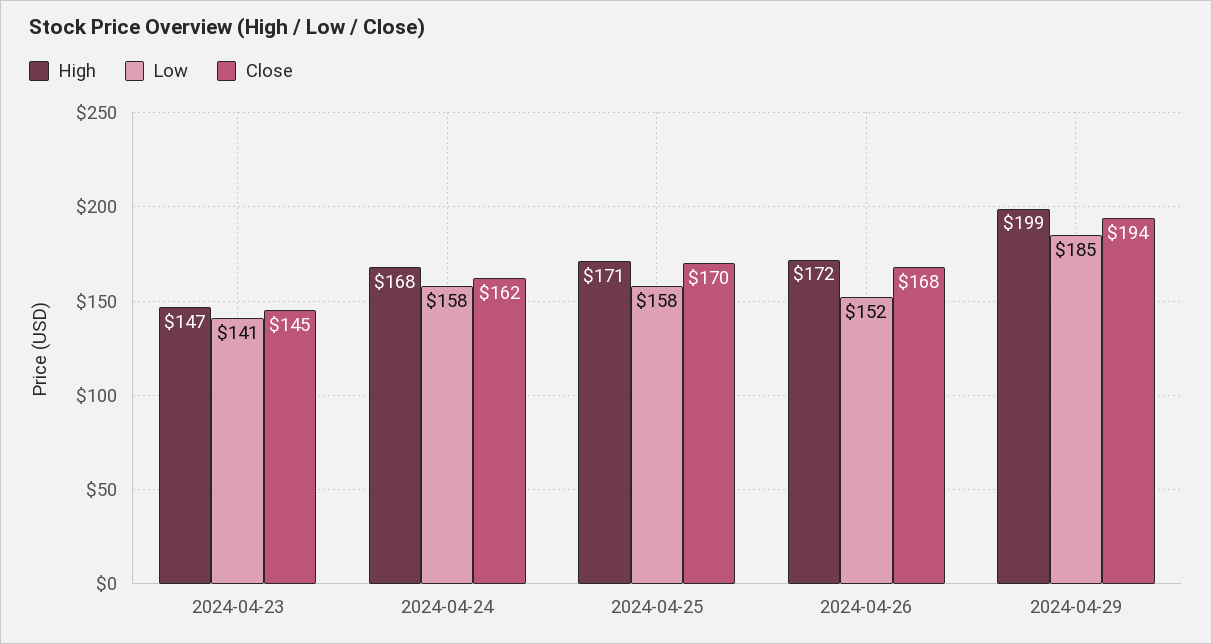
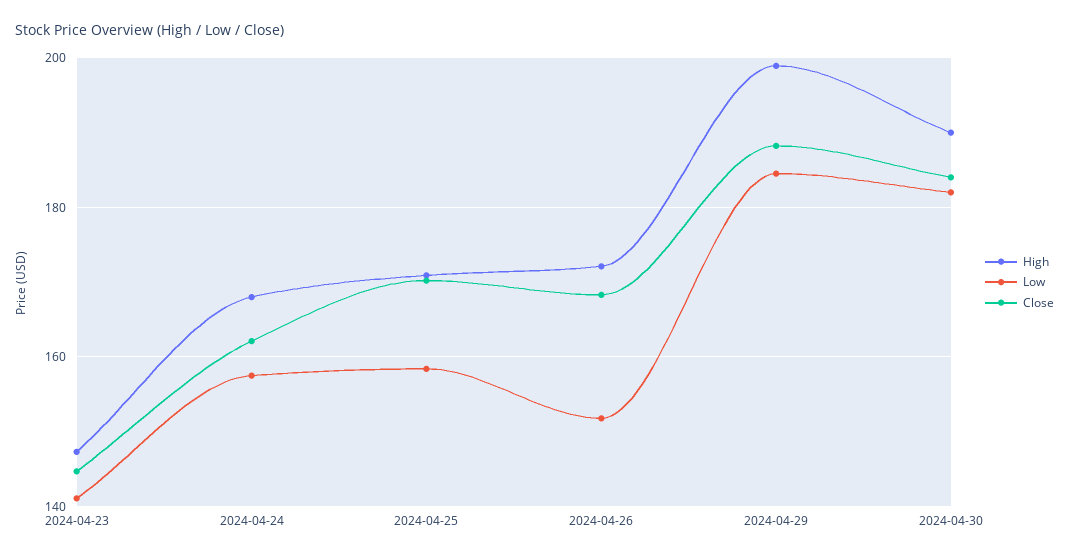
Close, 2024-04-29: 194 -> 188
High, 2024-04-30: none -> 190
Low, 2024-04-30: none -> 182
Close, 2024-04-30: none -> 184

